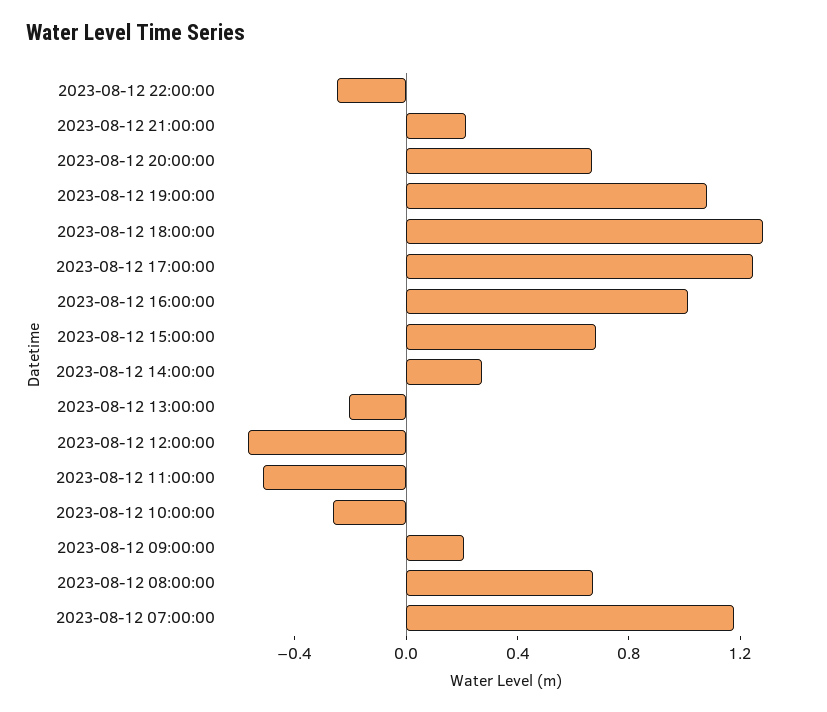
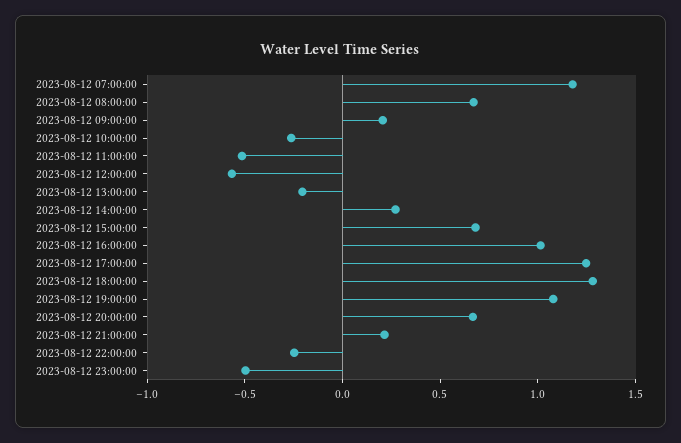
2023-08-12 23:00:00: none -> -0.5

